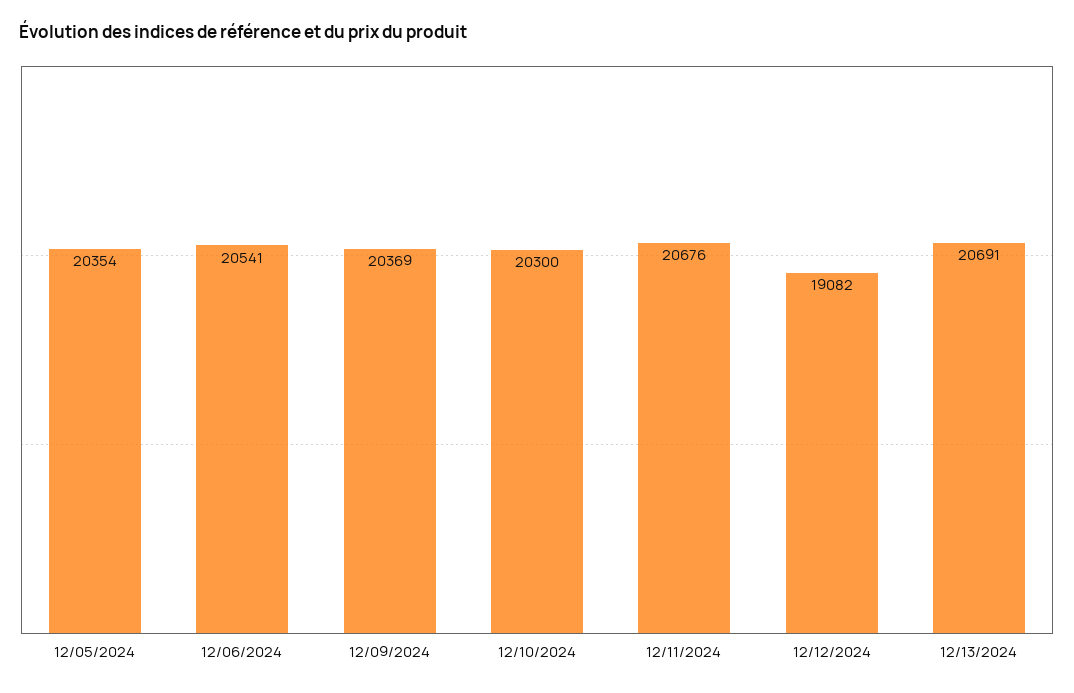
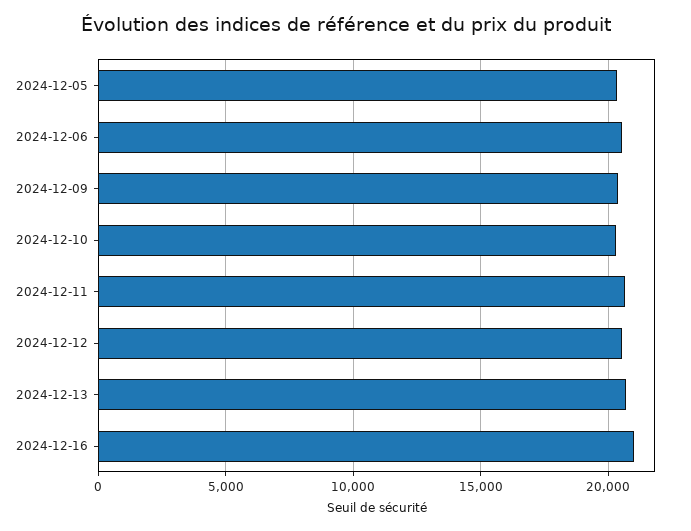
12/12/2024: 19082 -> 20500
2024-12-16: none -> 21000

